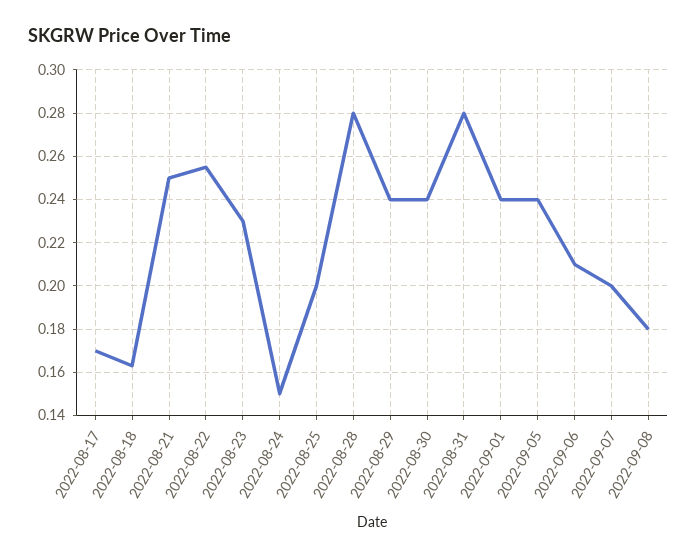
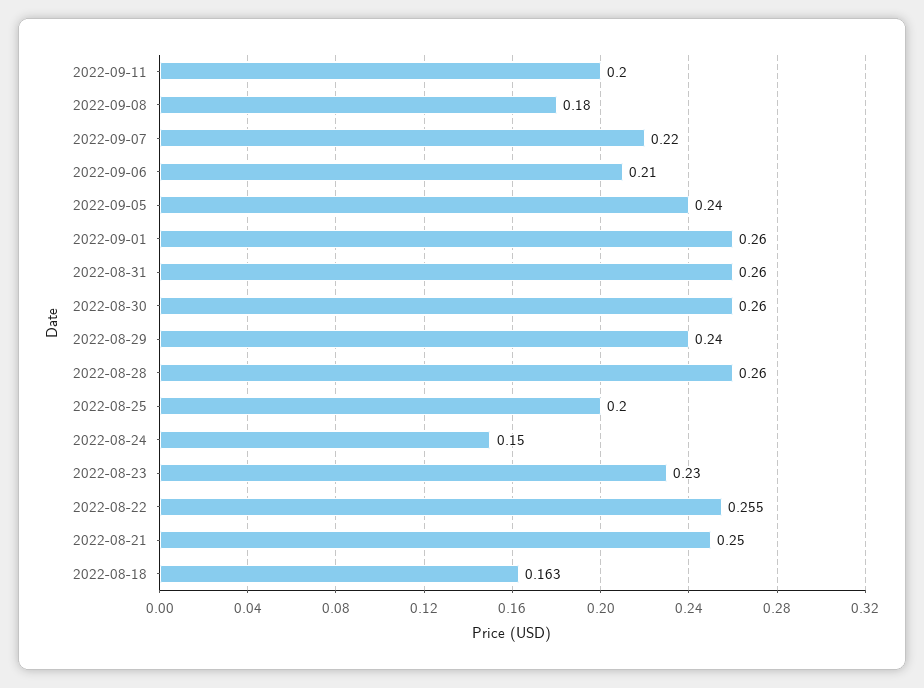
2022-08-17: 0.17 -> none
2022-08-28: 0.28 -> 0.26
2022-08-30: 0.24 -> 0.26
2022-08-31: 0.28 -> 0.26
2022-09-01: 0.24 -> 0.26
2022-09-07: 0.2 -> 0.22
2022-09-11: none -> 0.2

